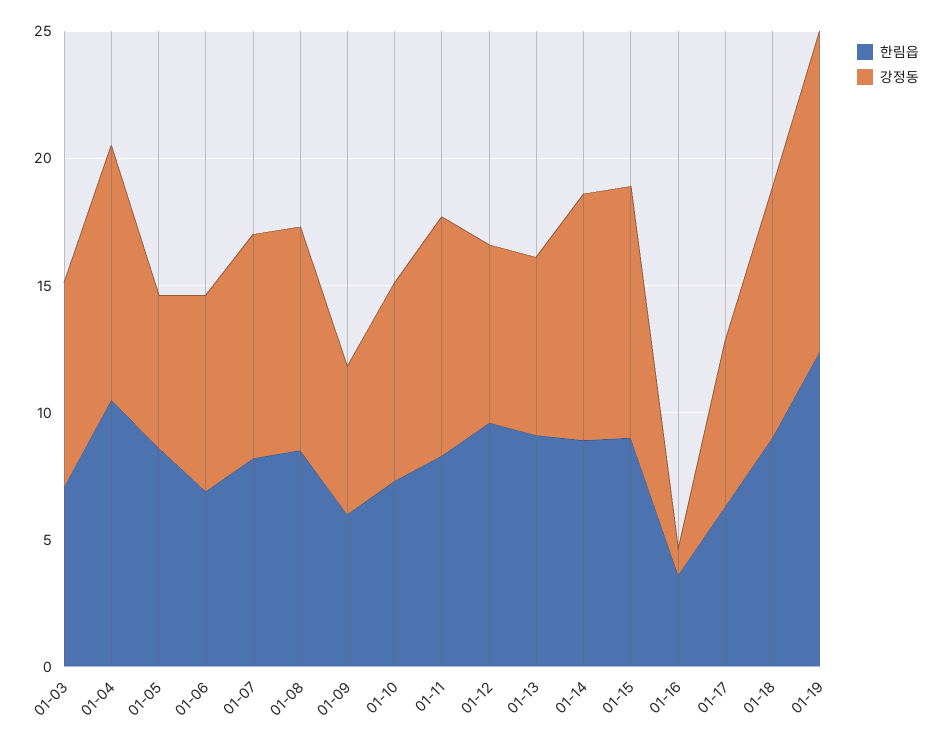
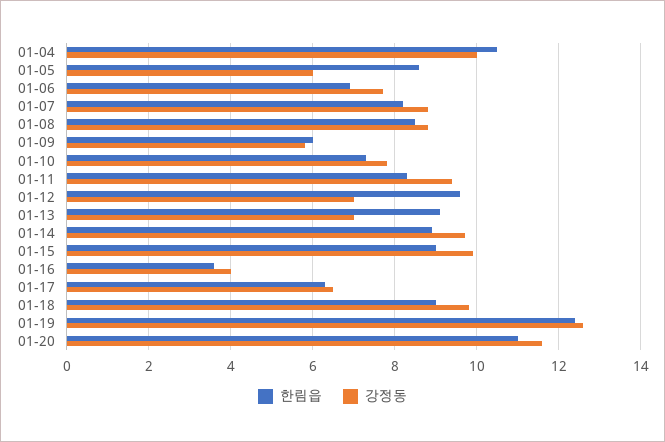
한림읍, 01-03: 7 -> none
강정동, 01-03: 8 -> none
강정동, 01-16: 1 -> 4
한림읍, 01-20: none -> 11
강정동, 01-20: none -> 11.5

